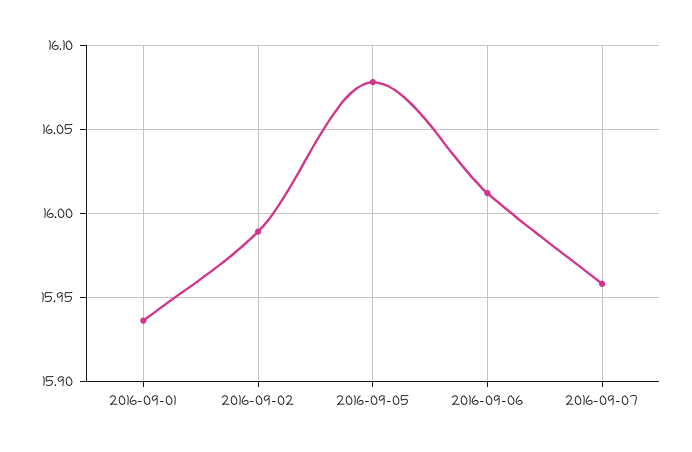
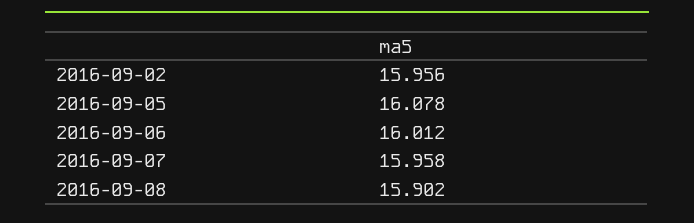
2016-09-01: 15.935 -> none
2016-09-02: 15.99 -> 15.956
2016-09-08: none -> 15.902

